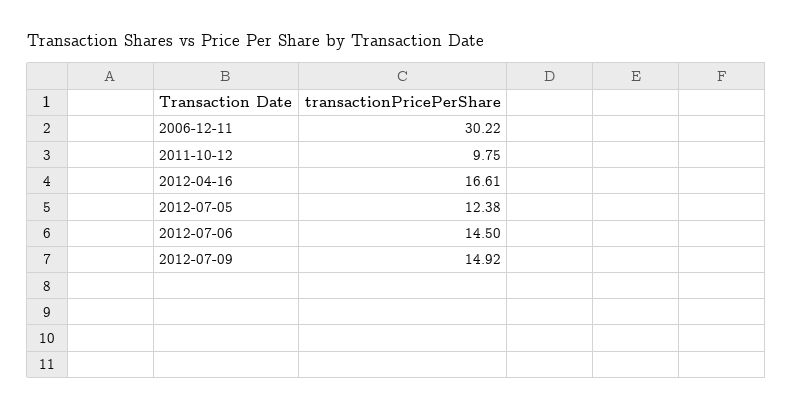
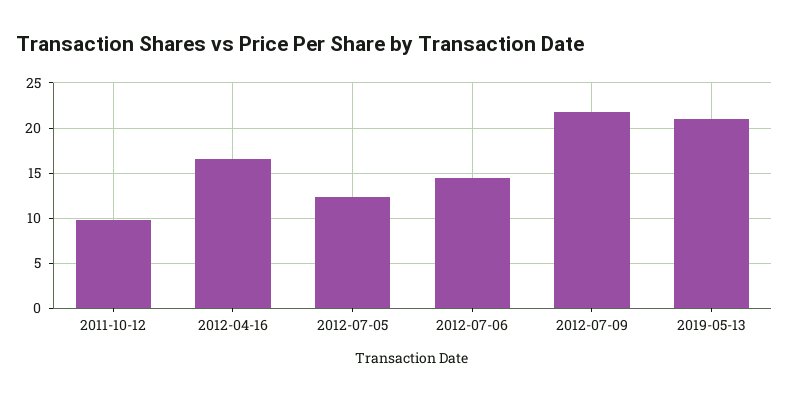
2006-12-11: 30.22 -> none
2012-07-09: 14.92 -> 22
2019-05-13: none -> 21

